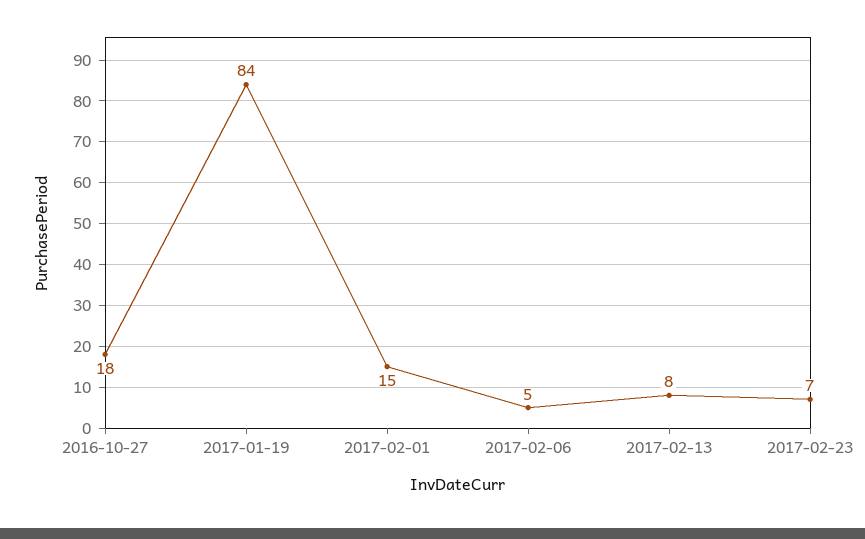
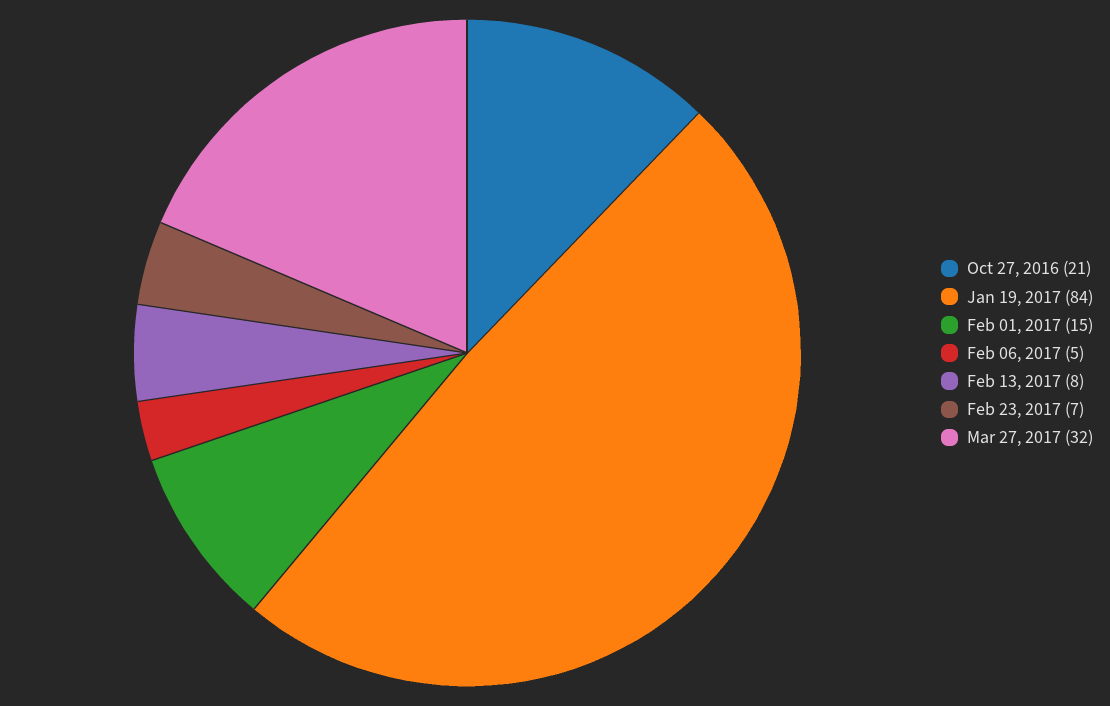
2016-10-27: 18 -> 21
Mar 27, 2017: none -> 32

